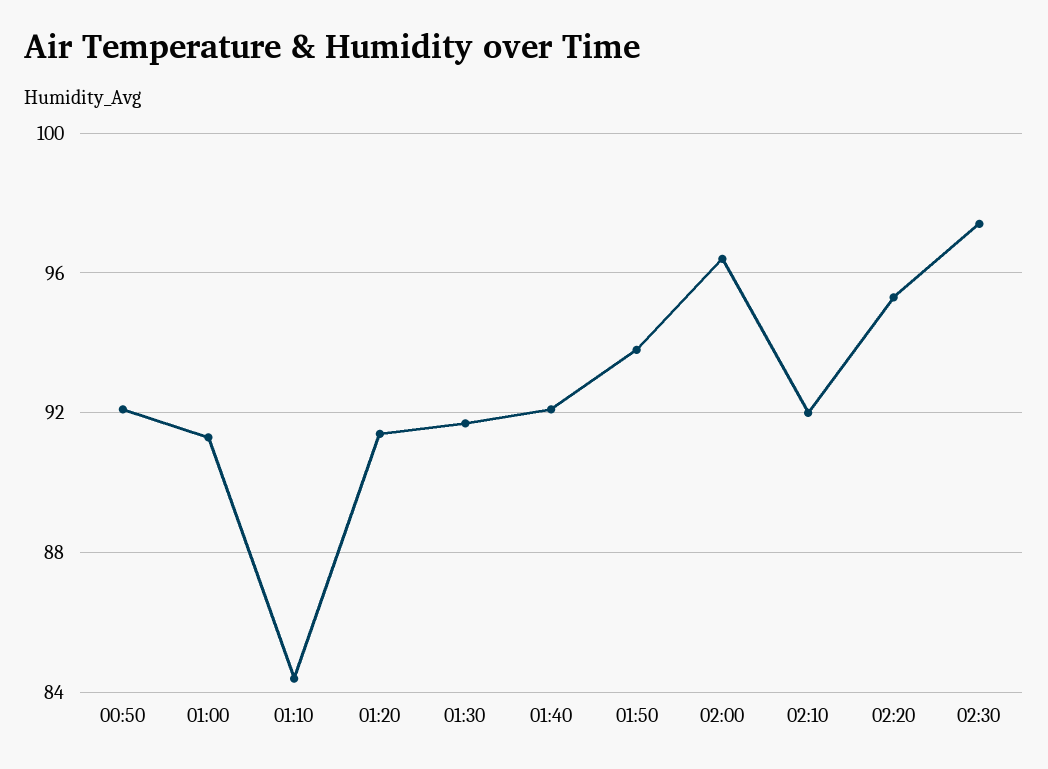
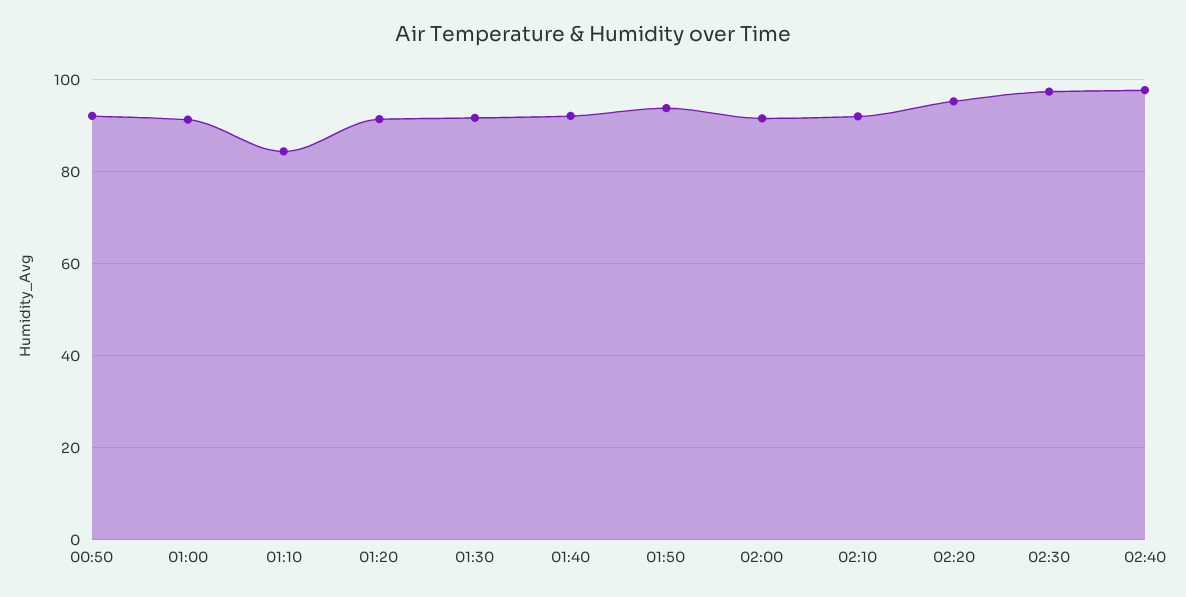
02:00: 96.5 -> 92
02:40: none -> 98

